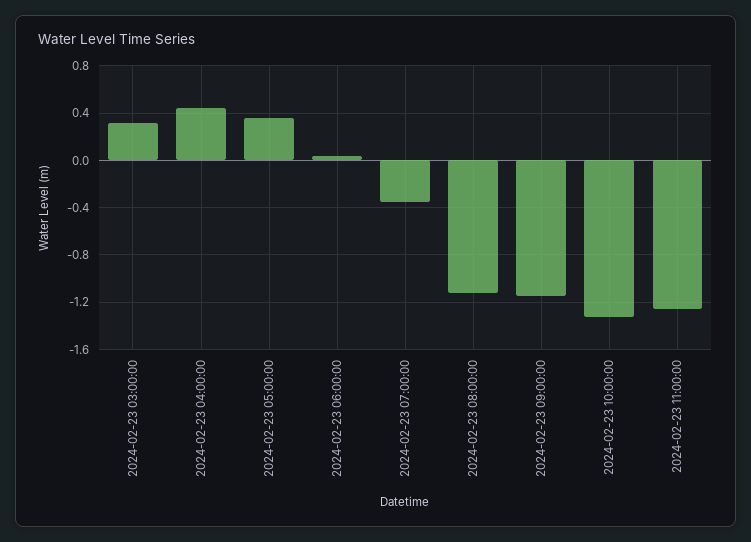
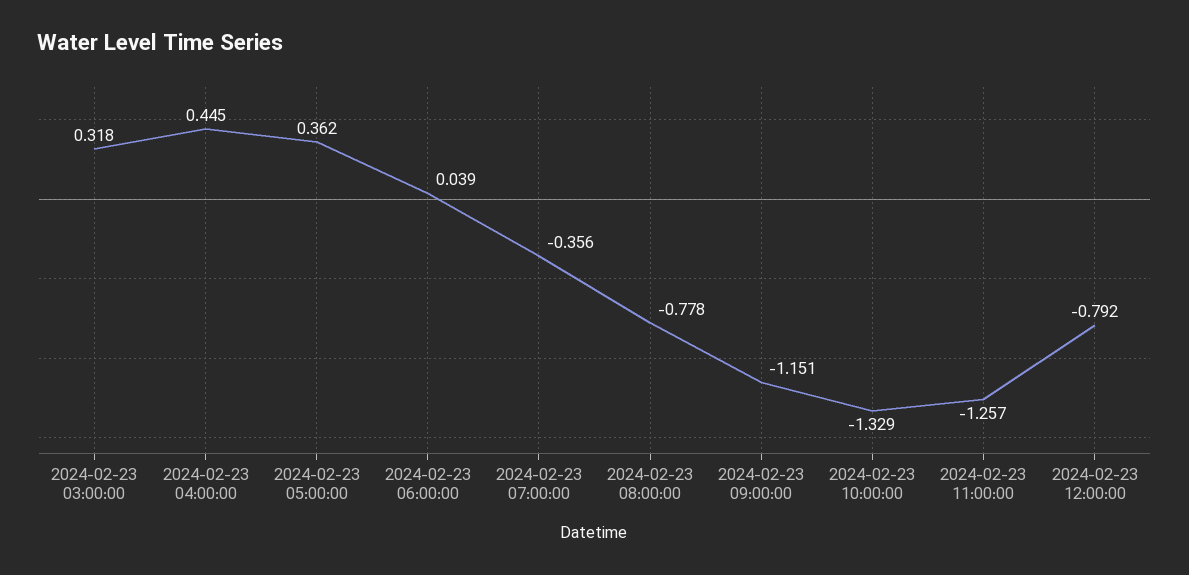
2024-02-23 08:00:00: -1.1 -> -0.778
2024-02-23 12:00:00: none -> -0.792

